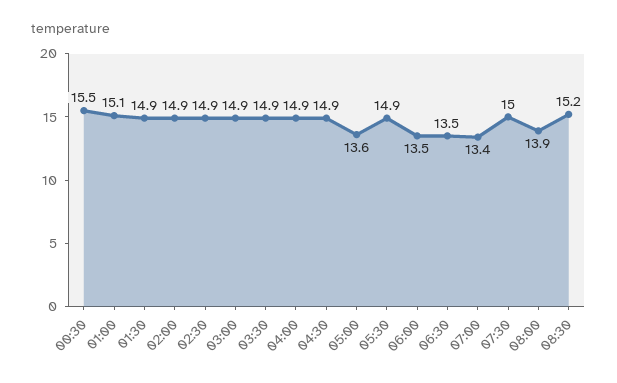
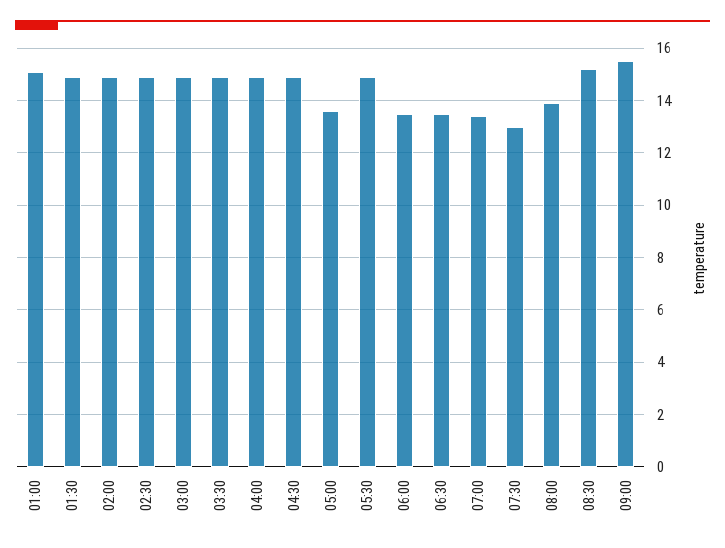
00:30: 15.5 -> none
07:30: 15 -> 13
09:00: none -> 15.5

